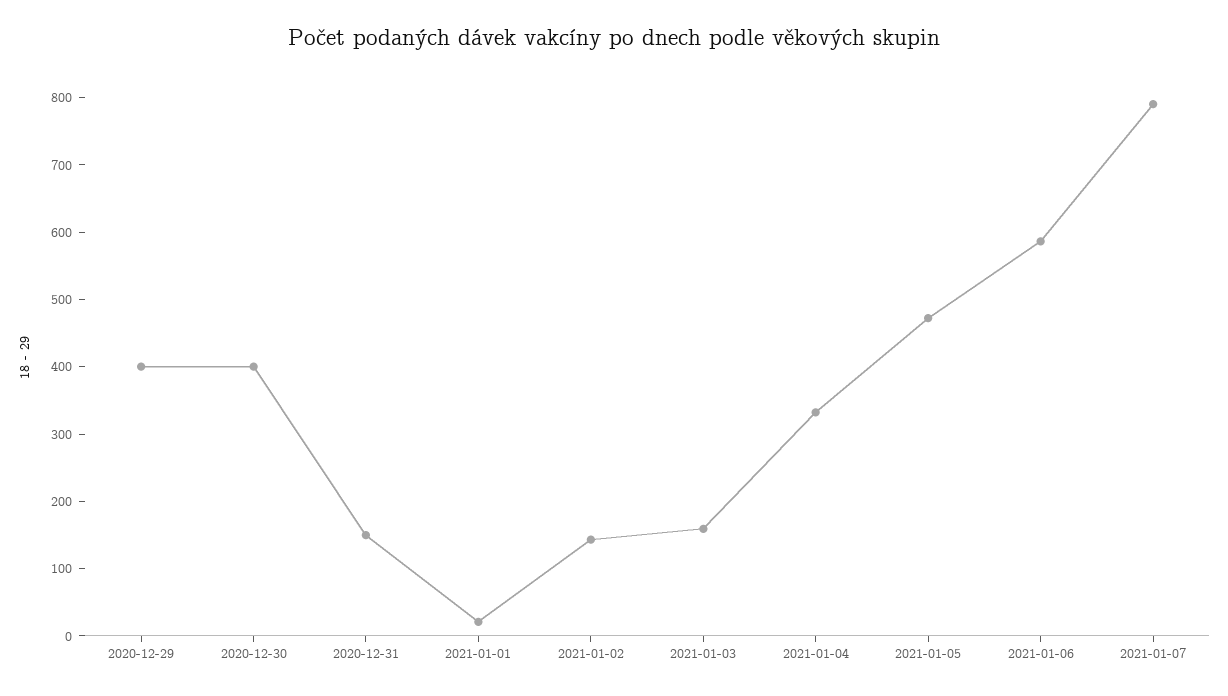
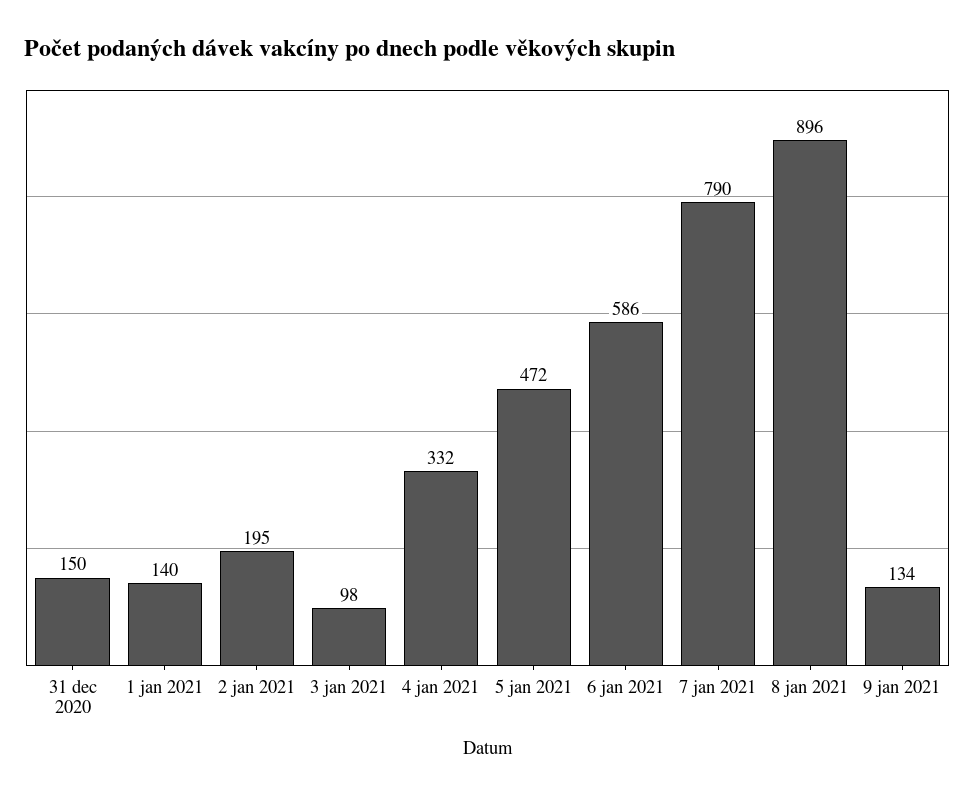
2020-12-29: 400 -> none
2020-12-30: 400 -> none
2021-01-01: 20 -> 140
2021-01-02: 140 -> 195
2021-01-03: 160 -> 98
8 jan 2021: none -> 896
9 jan 2021: none -> 134

